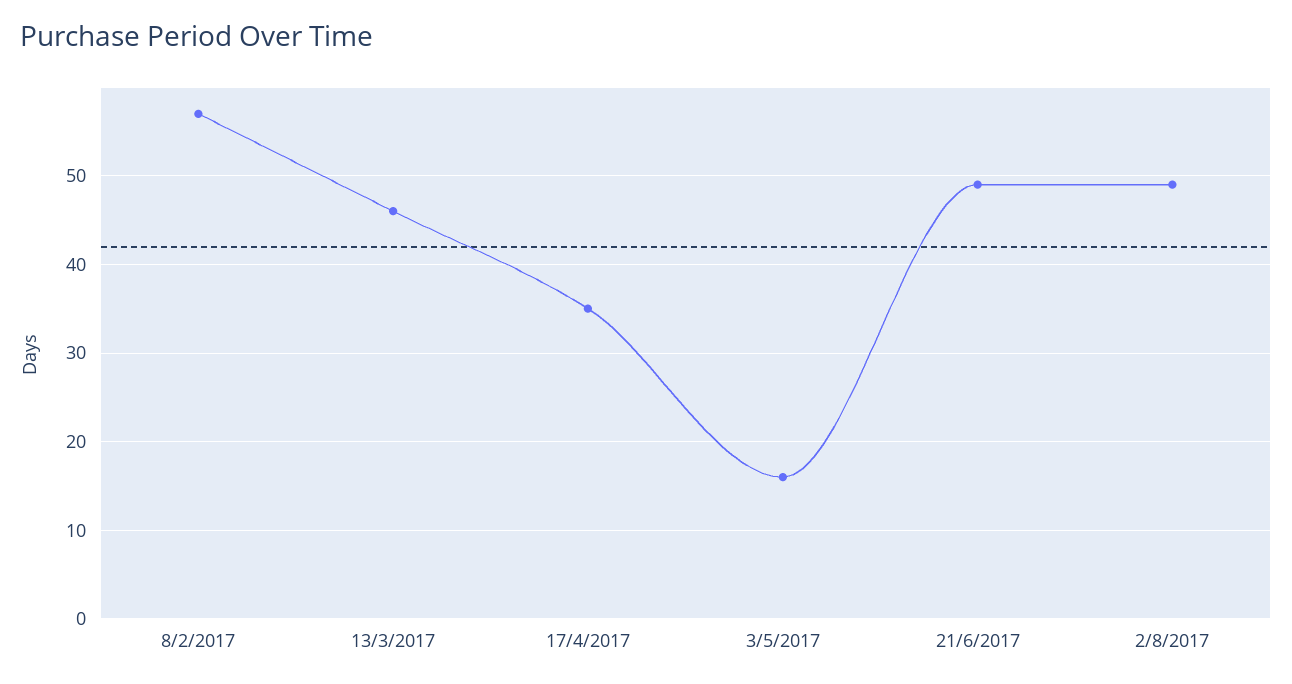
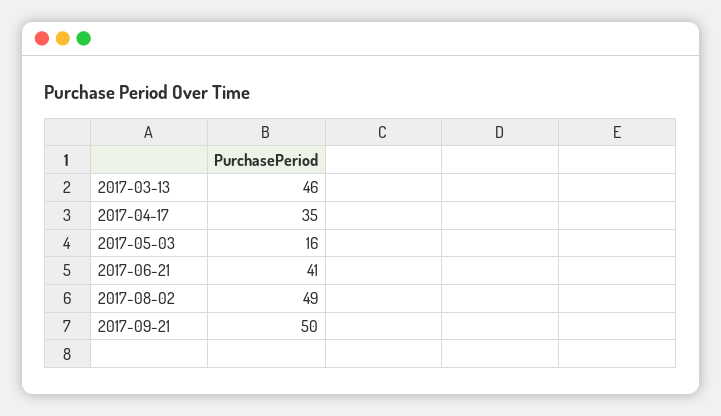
8/2/2017: 57 -> none
21/6/2017: 49 -> 41
2017-09-21: none -> 50

